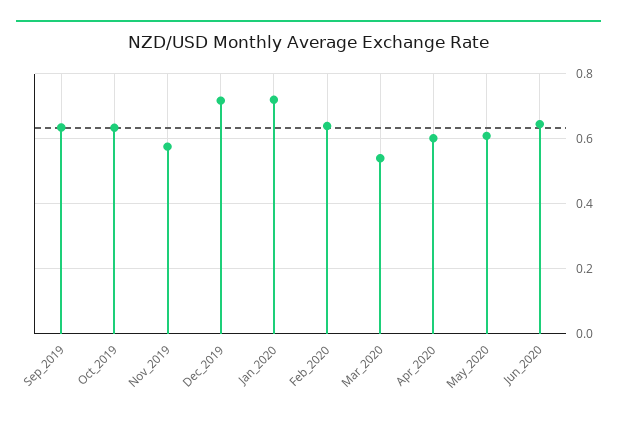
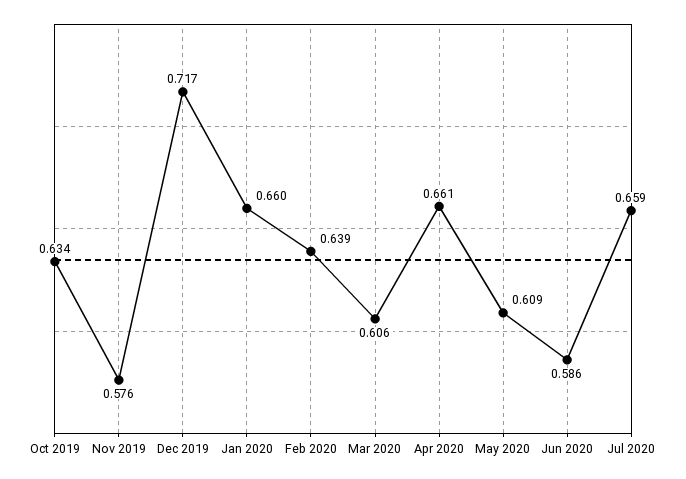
Sep_2019: 0.64 -> none
Jan_2020: 0.72 -> 0.66
Mar_2020: 0.54 -> 0.606
Apr_2020: 0.6 -> 0.661
Jun_2020: 0.64 -> 0.586
Jul 2020: none -> 0.659

